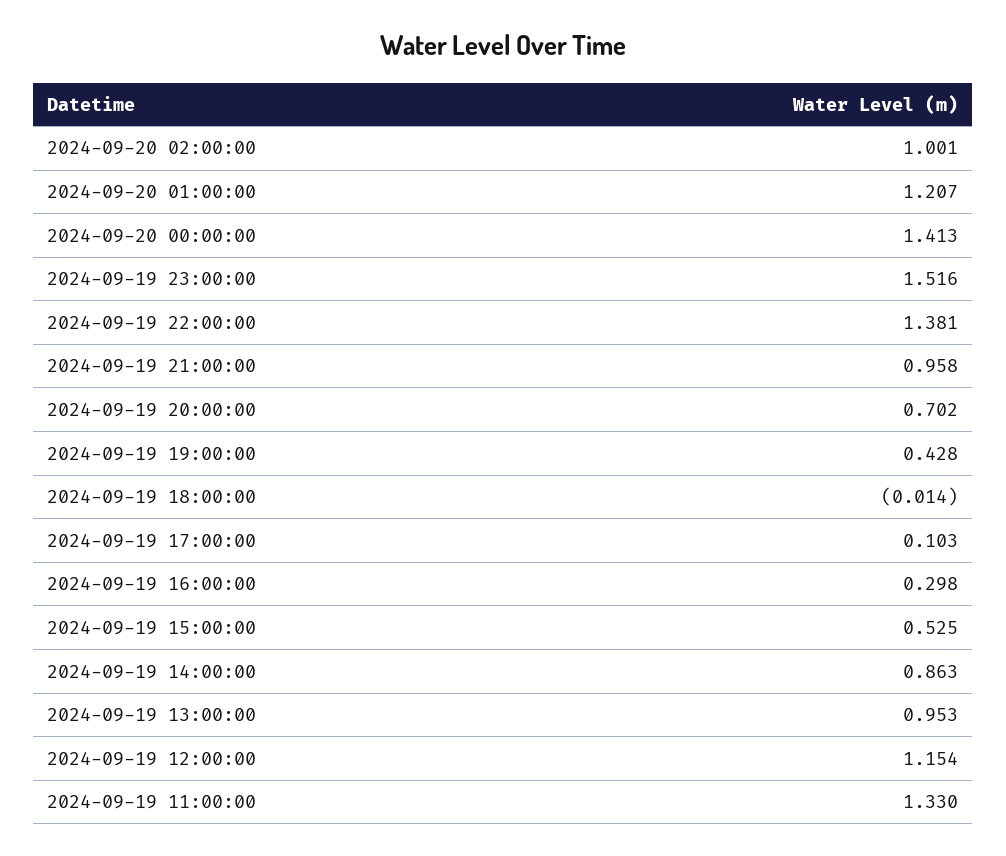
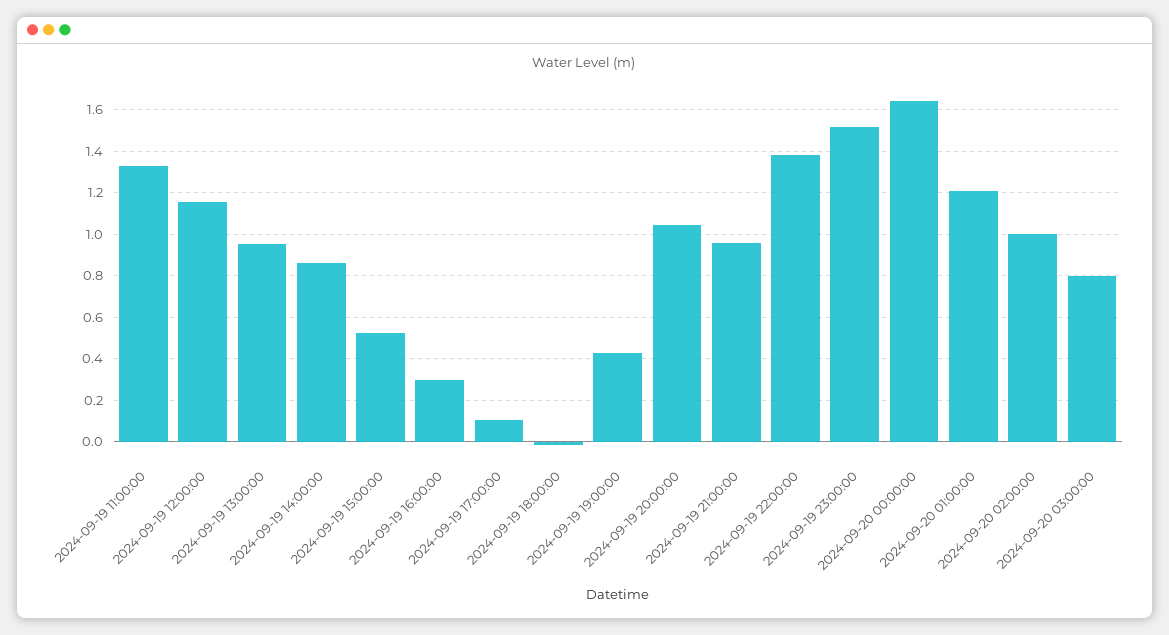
2024-09-20 00:00:00: 1.413 -> 1.65
2024-09-19 20:00:00: 0.702 -> 1.05
2024-09-20 03:00:00: none -> 0.8

